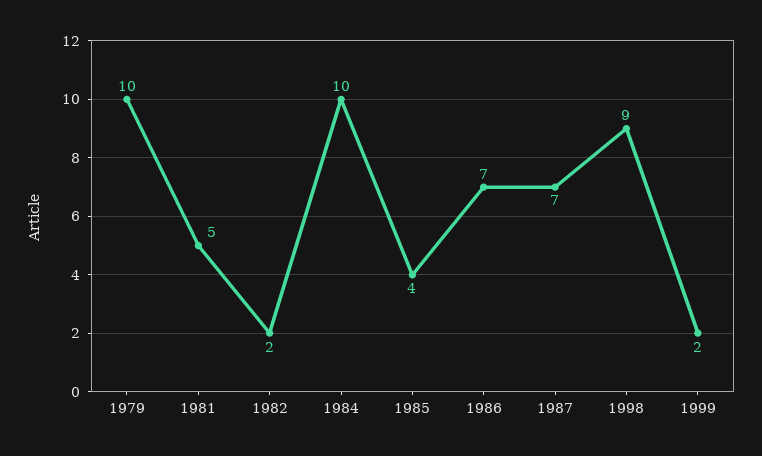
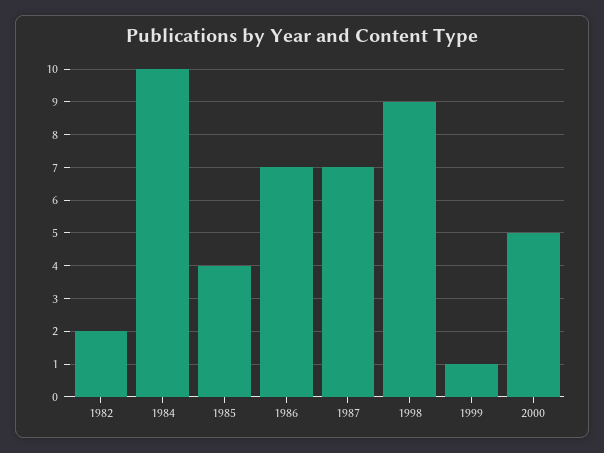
1979: 10 -> none
1981: 5 -> none
1999: 2 -> 1
2000: none -> 5

